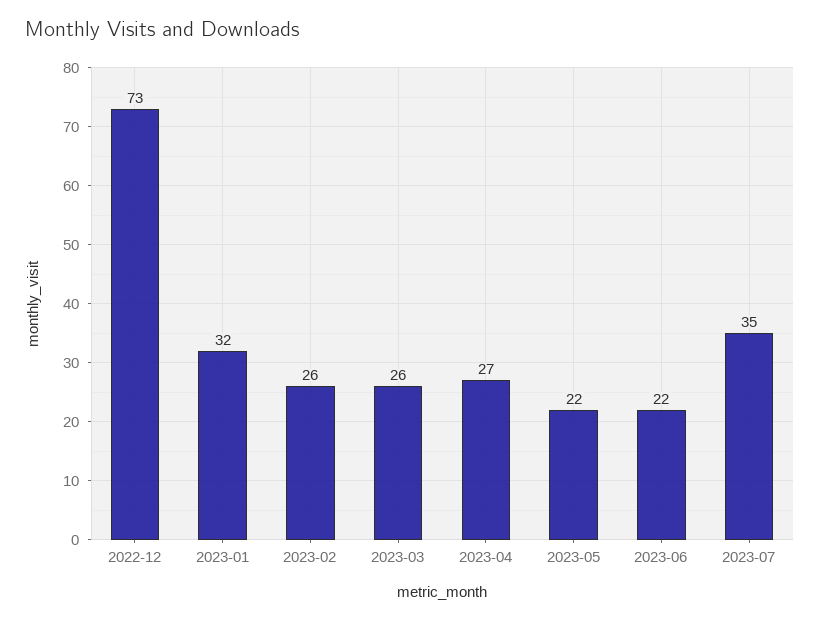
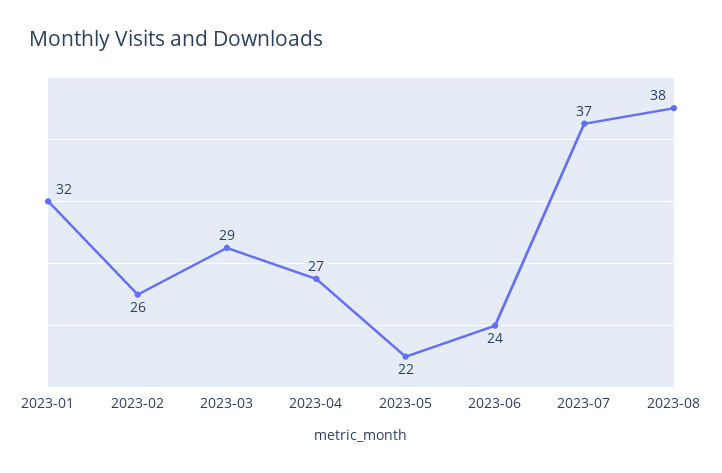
2022-12: 73 -> none
2023-03: 26 -> 29
2023-06: 22 -> 24
2023-07: 35 -> 37
2023-08: none -> 38

